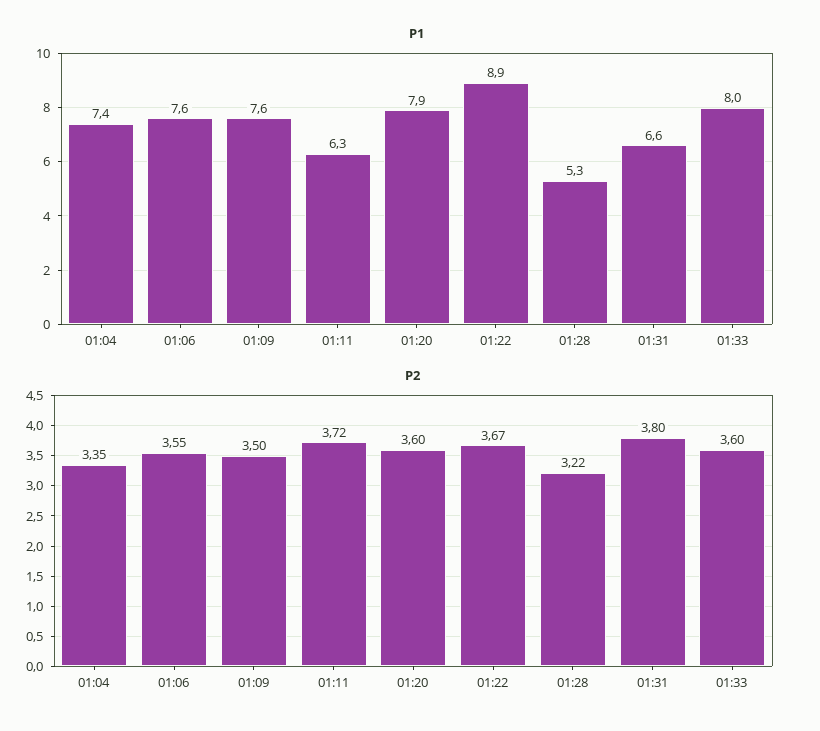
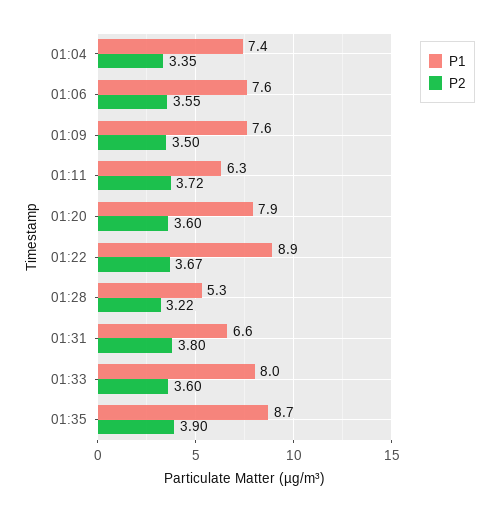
P1, 01:35: none -> 8.7
P2, 01:35: none -> 3.9

